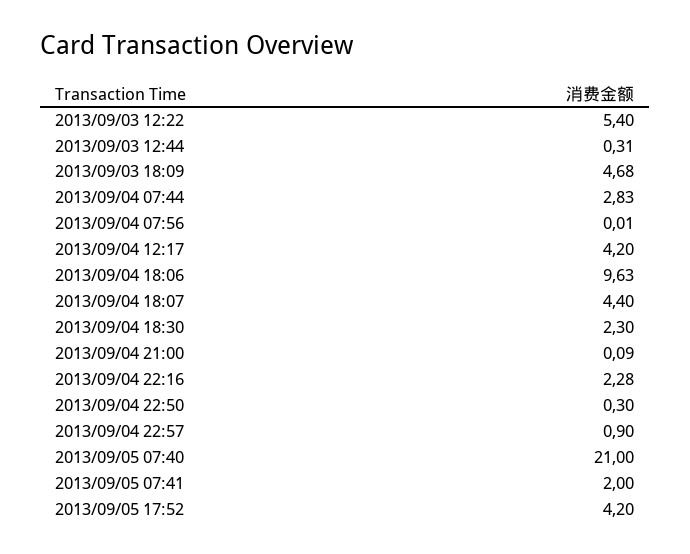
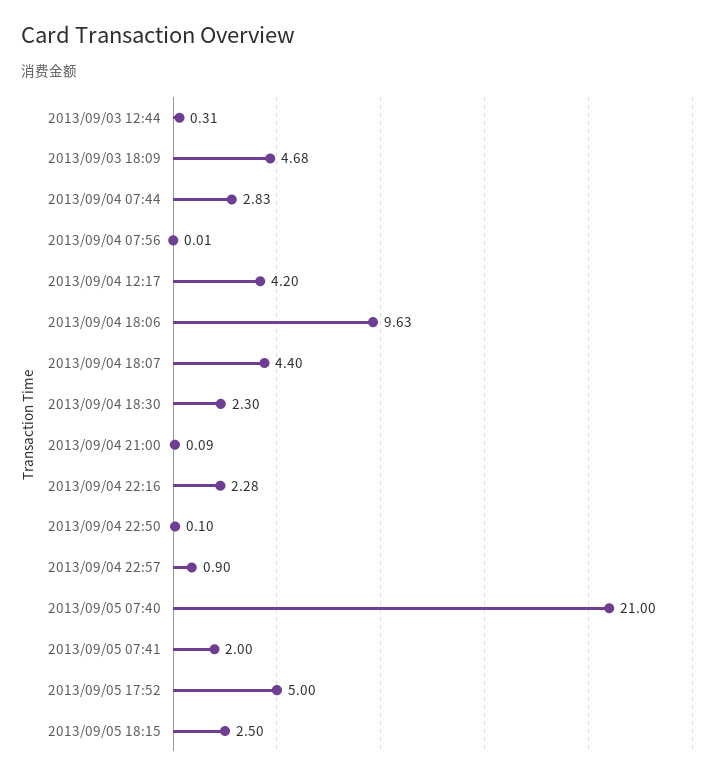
2013/09/03 12:22: 5.4 -> none
2013/09/04 22:50: 0.3 -> 0.1
2013/09/05 17:52: 4.2 -> 5
2013/09/05 18:15: none -> 2.5

